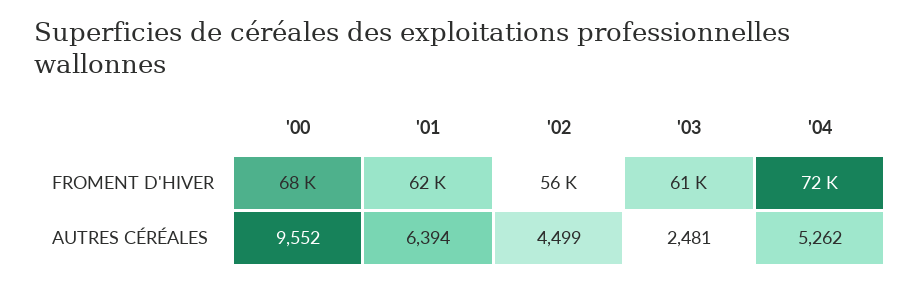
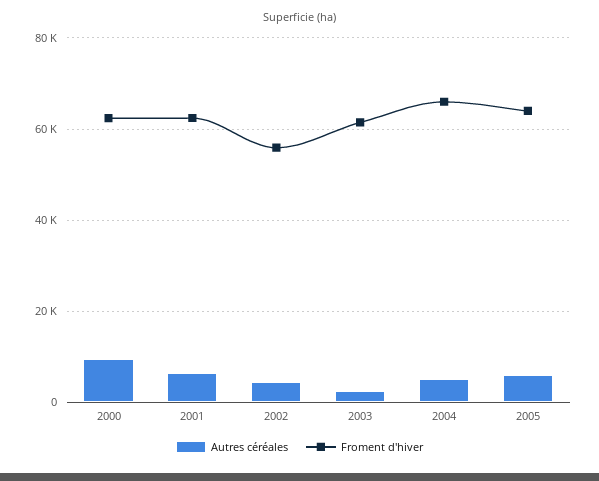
FROMENT D'HIVER, '00: 68000 -> 62000
FROMENT D'HIVER, '04: 72000 -> 66000
AUTRES CÉRÉALES, 2005: none -> 6000
FROMENT D'HIVER, 2005: none -> 64000

